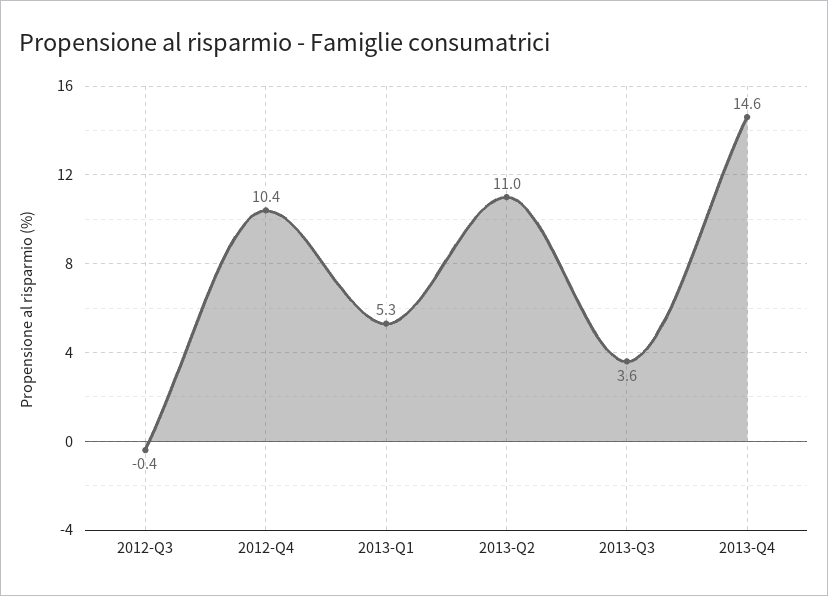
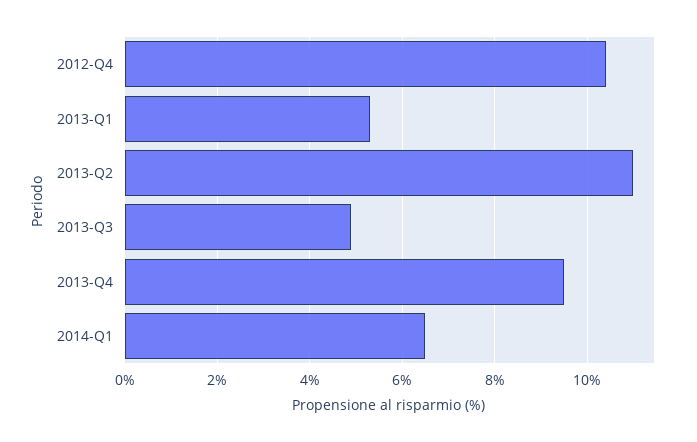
2012-Q3: -0.4 -> none
2013-Q3: 3.6 -> 5
2013-Q4: 14.6 -> 9.5
2014-Q1: none -> 6.5

